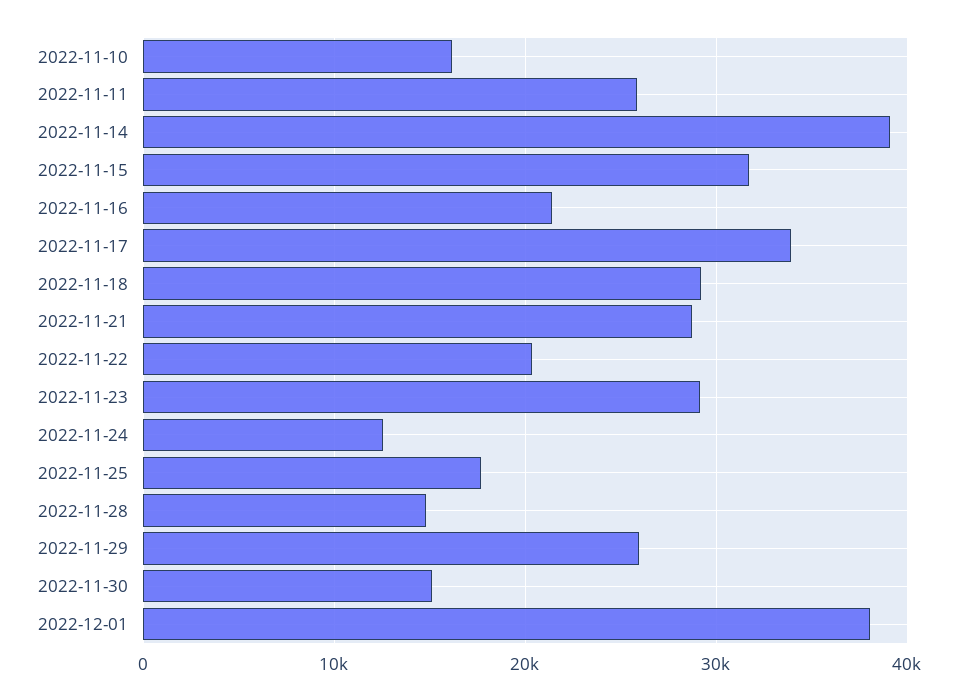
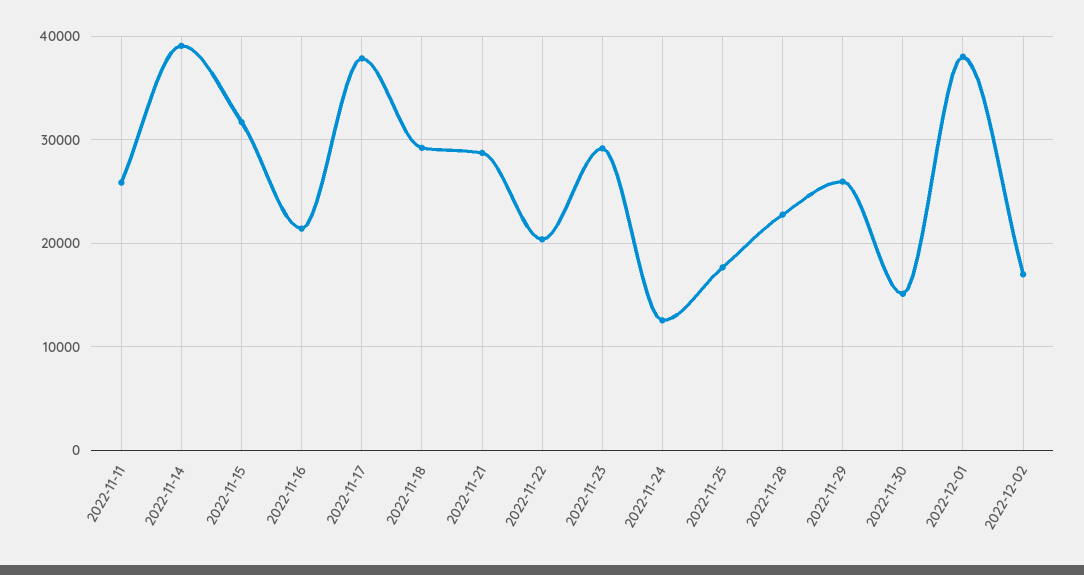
2022-11-10: 16000 -> none
2022-11-17: 34000 -> 38000
2022-11-28: 15000 -> 23000
2022-12-02: none -> 17000

